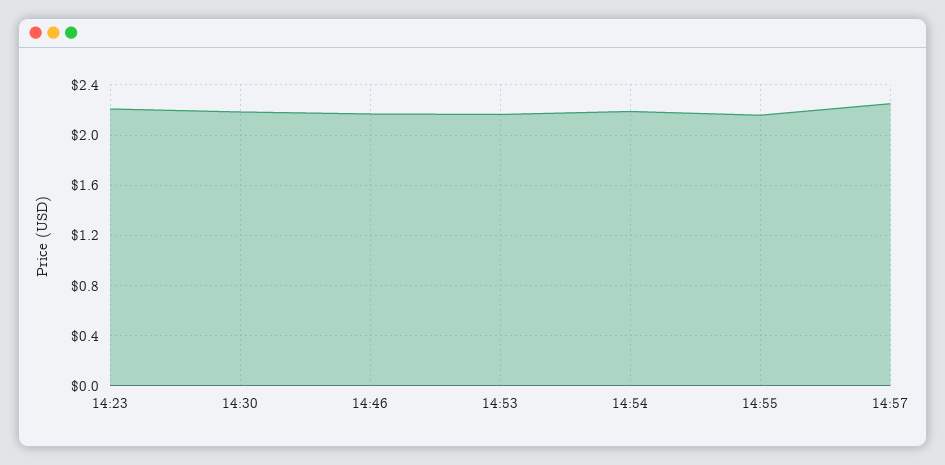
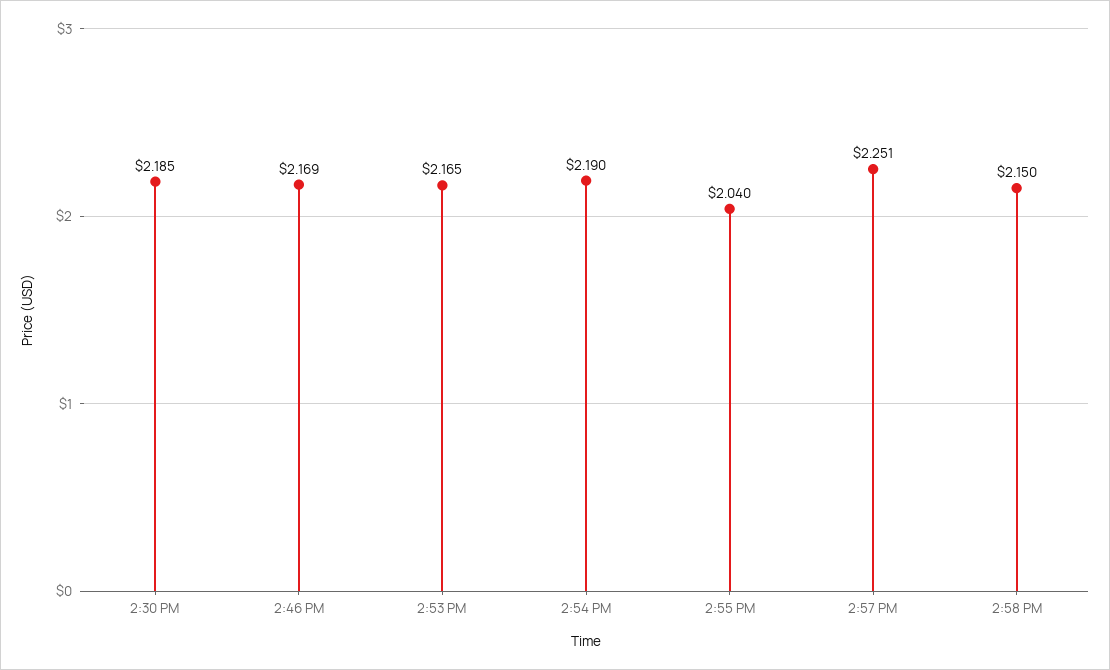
14:23: 2.2 -> none
14:55: 2.15 -> 2.04
2:58 PM: none -> 2.15

